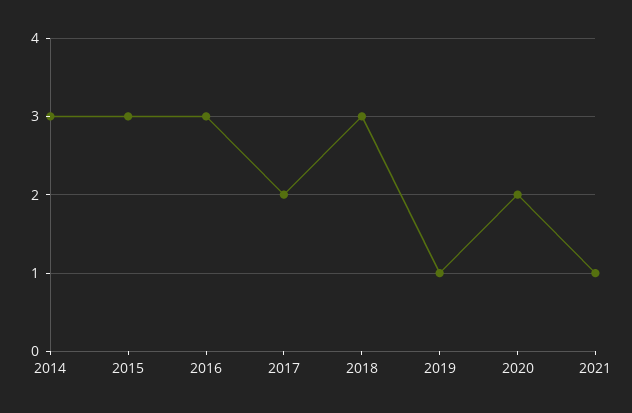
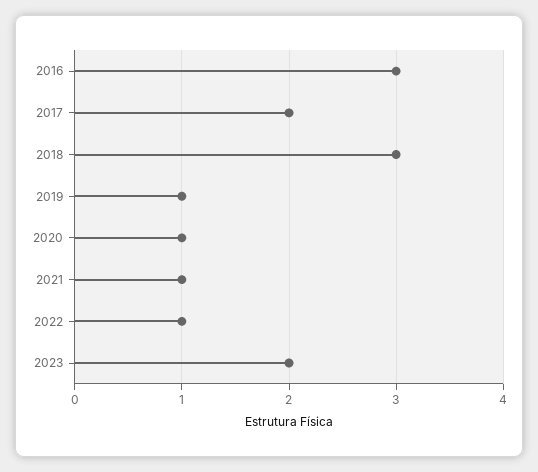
2014: 3 -> none
2015: 3 -> none
2020: 2 -> 1
2022: none -> 1
2023: none -> 2

